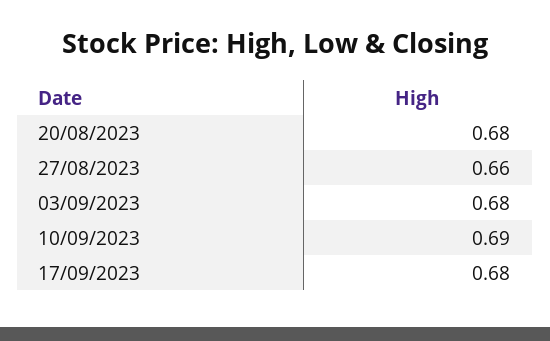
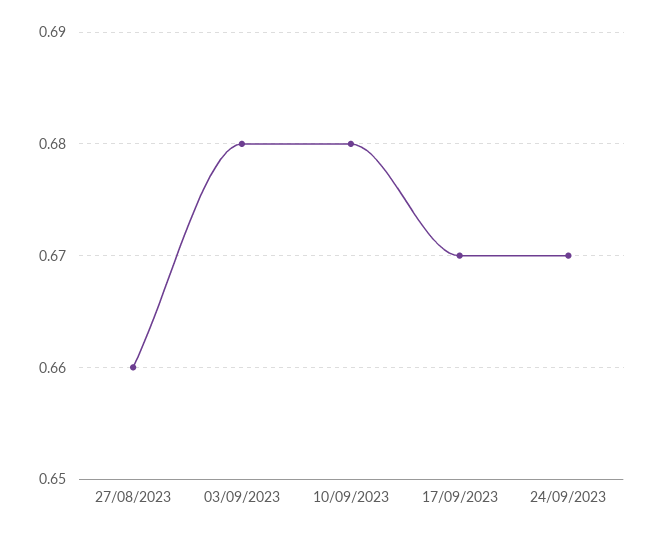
20/08/2023: 0.68 -> none
10/09/2023: 0.69 -> 0.68
17/09/2023: 0.68 -> 0.67
24/09/2023: none -> 0.67

